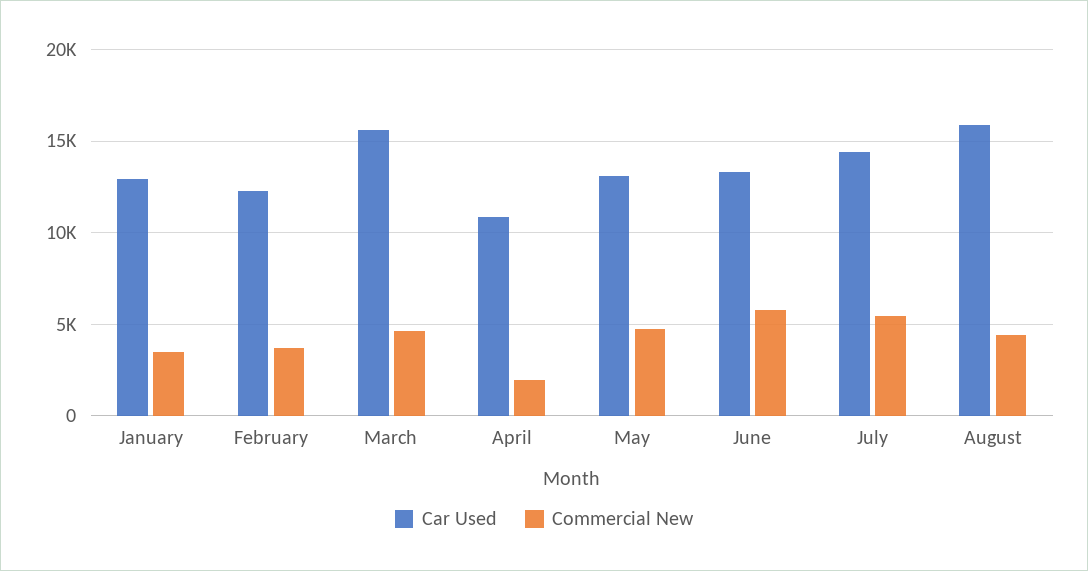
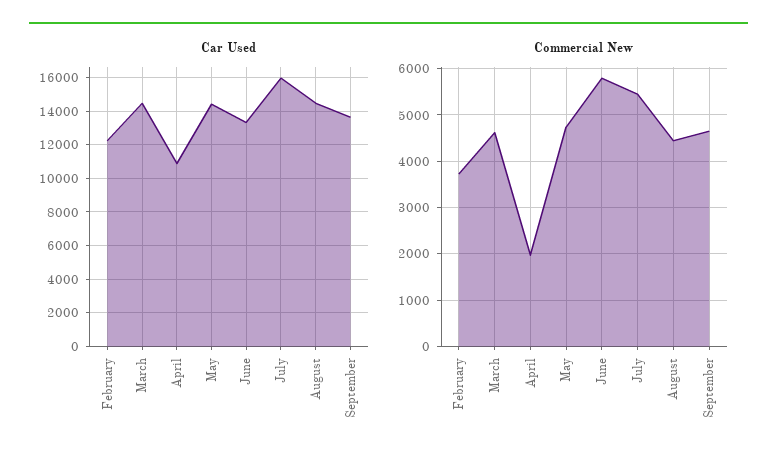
Car Used, January: 13000 -> none
Commercial New, January: 3500 -> none
Car Used, March: 15500 -> 14500
Car Used, May: 13000 -> 14500
Car Used, July: 14500 -> 16000
Car Used, August: 16000 -> 14500
Car Used, September: none -> 13500
Commercial New, September: none -> 4600

